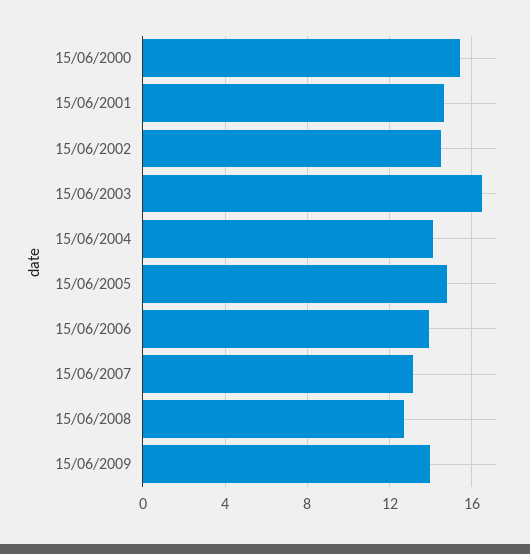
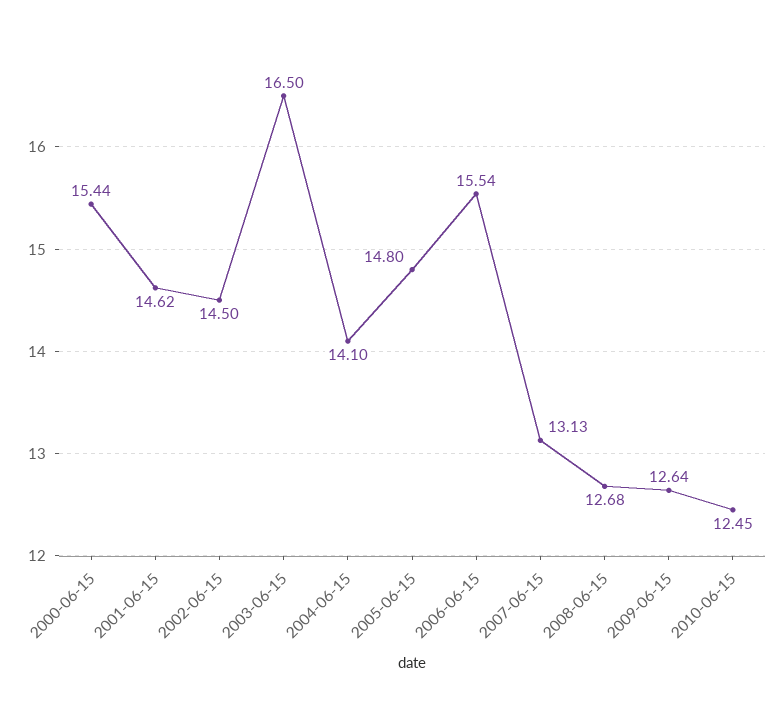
15/06/2006: 14 -> 15.54
15/06/2009: 14 -> 12.64
2010-06-15: none -> 12.45

